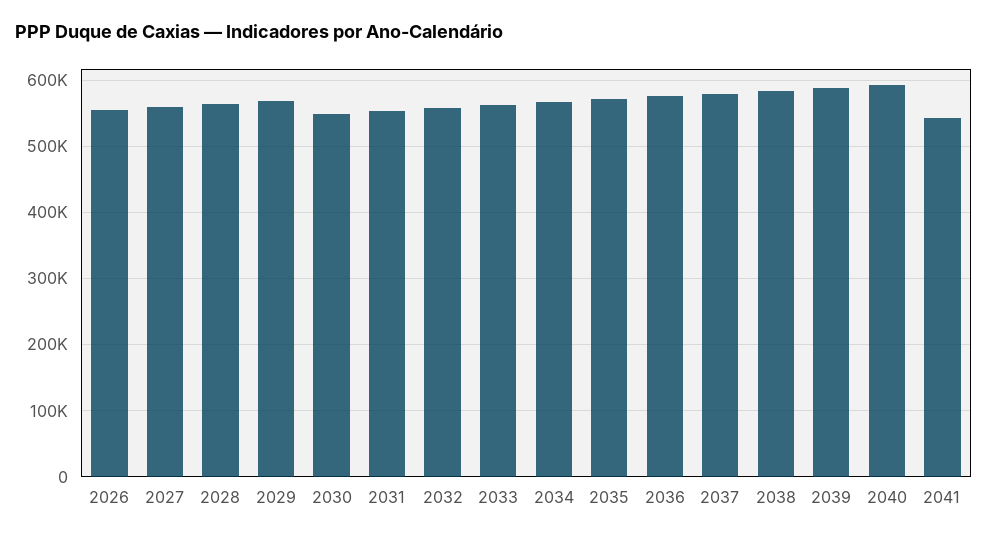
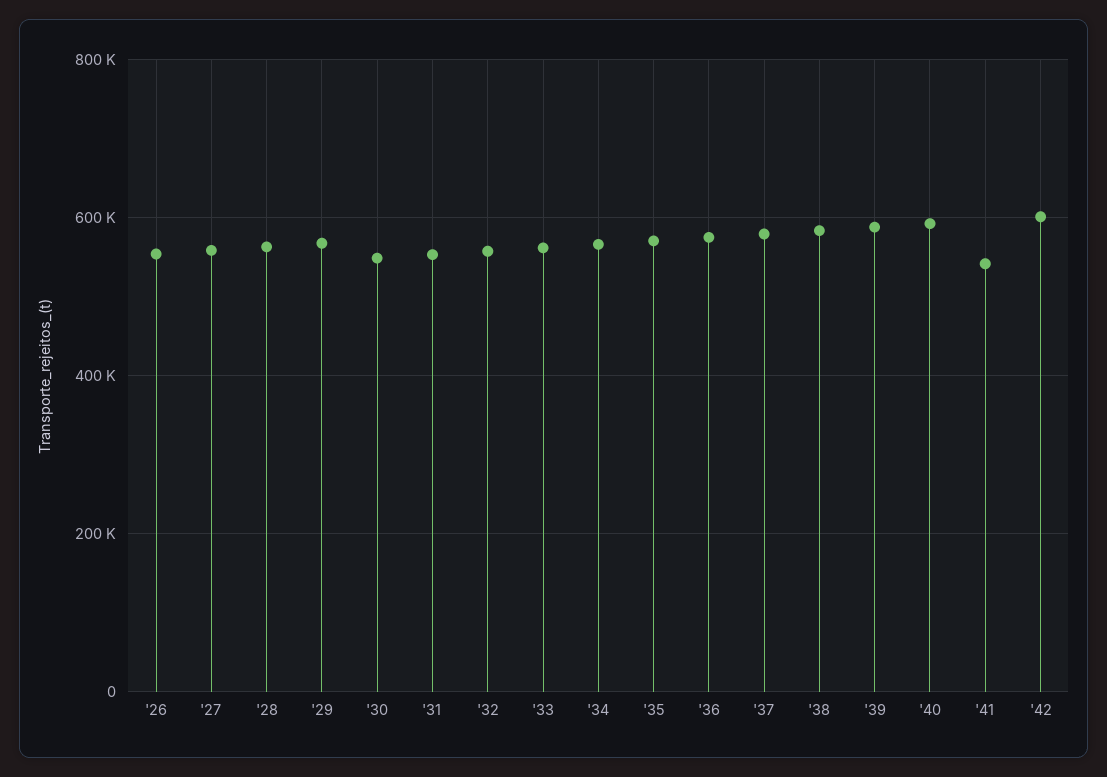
'42: none -> 600000

